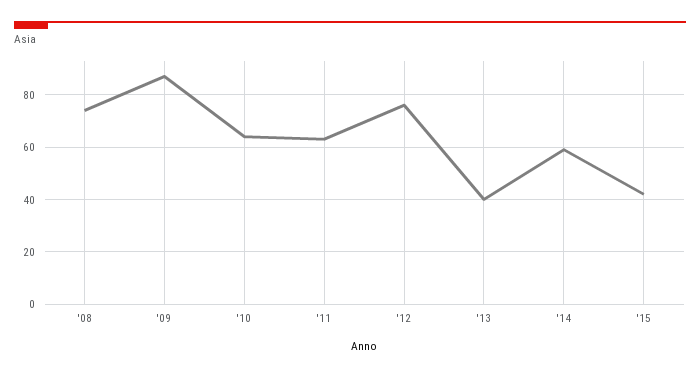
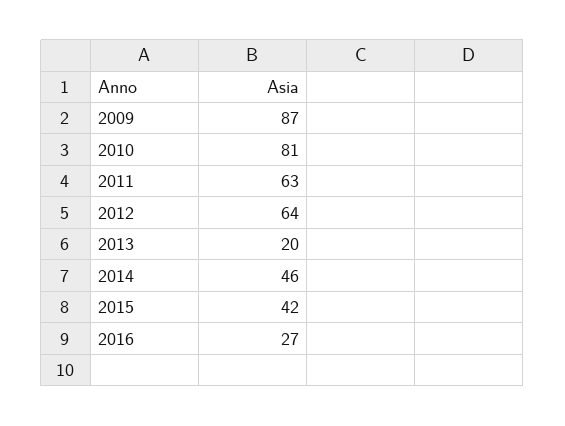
'08: 75 -> none
'10: 65 -> 81
'12: 75 -> 64
'13: 40 -> 20
'14: 60 -> 46
2016: none -> 27

